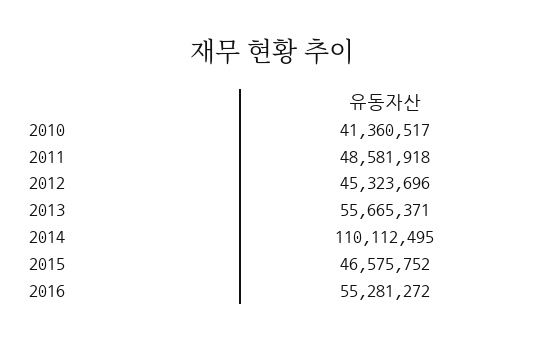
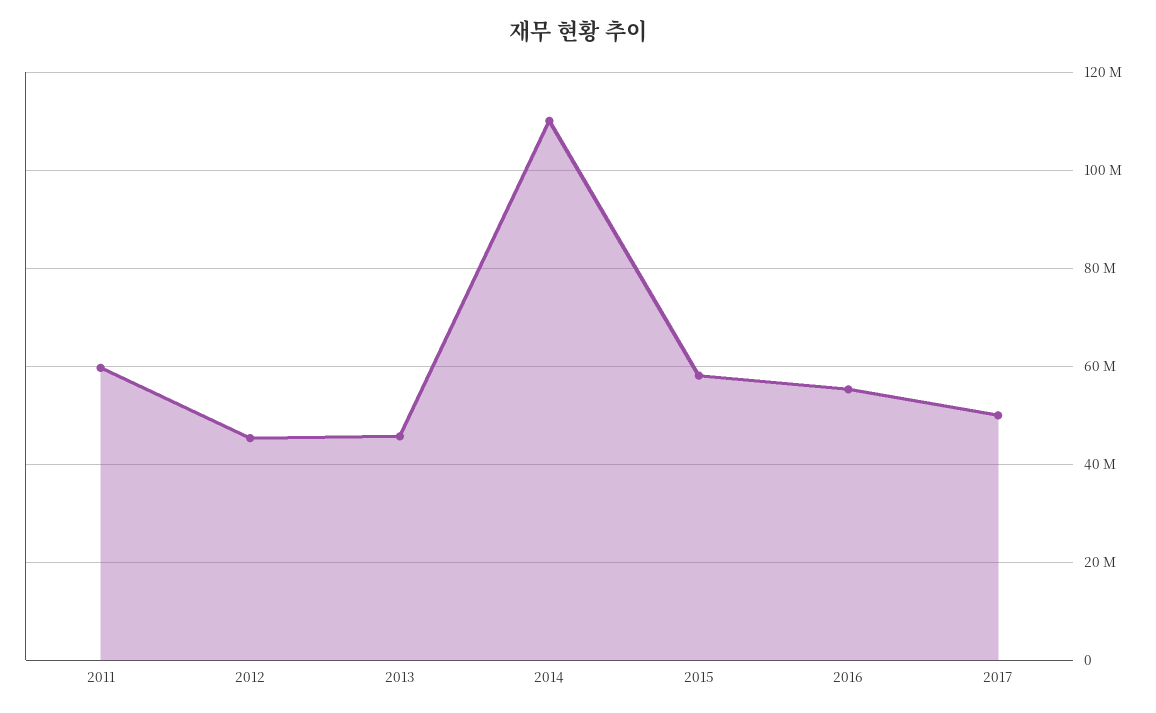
2010: 41360517 -> none
2011: 48581918 -> 60000000
2013: 55665371 -> 46000000
2015: 46575752 -> 58000000
2017: none -> 50000000

